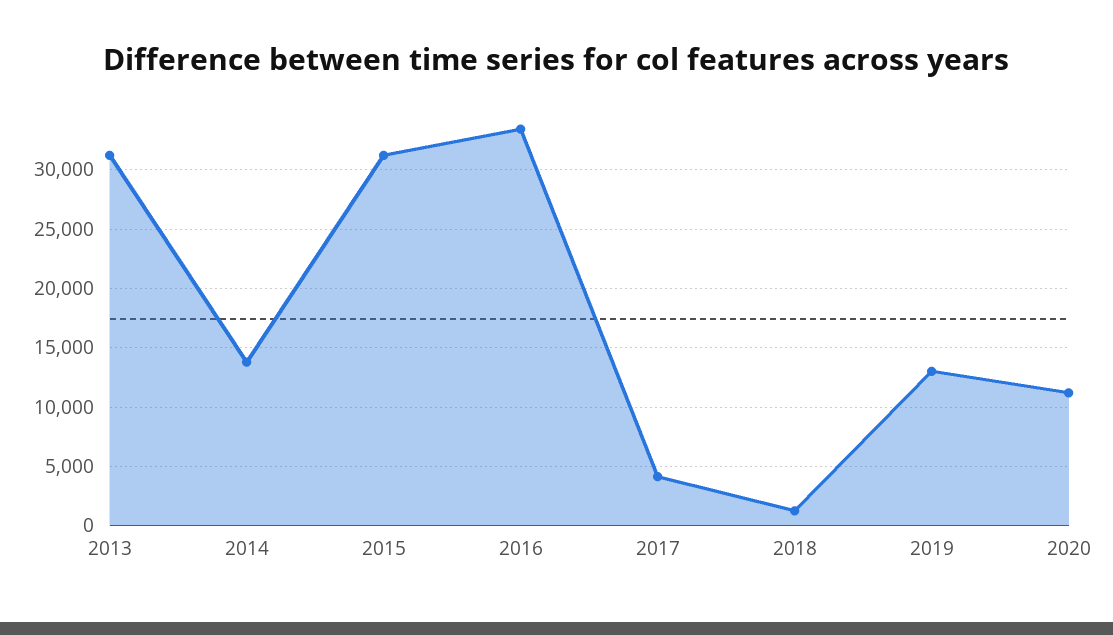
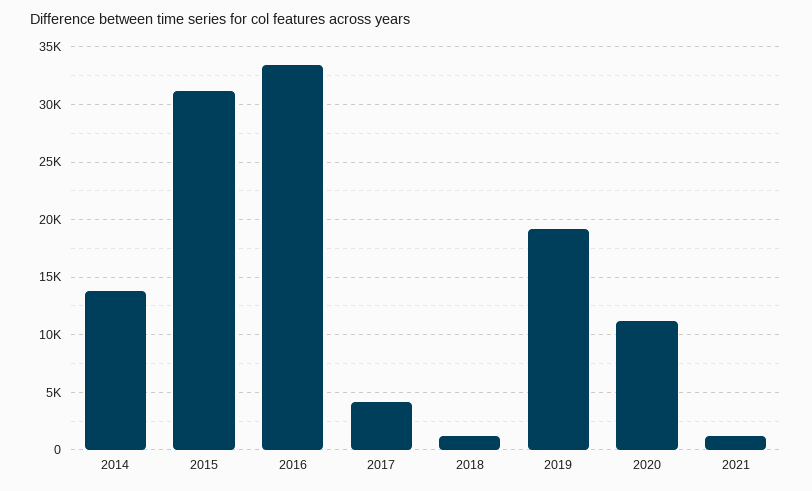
2013: 31000 -> none
2019: 13000 -> 19000
2021: none -> 1000

